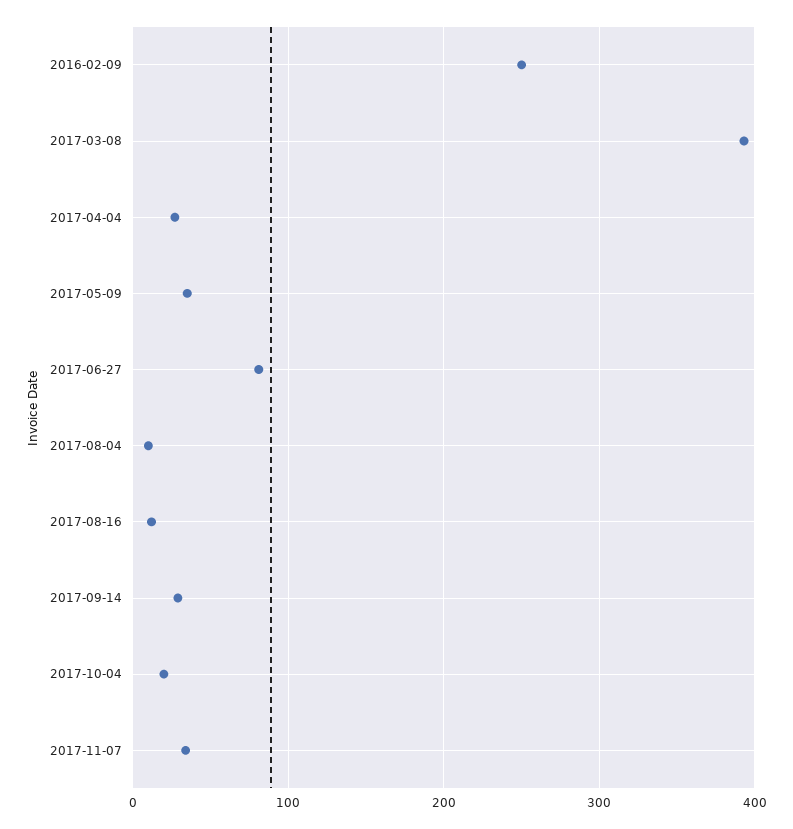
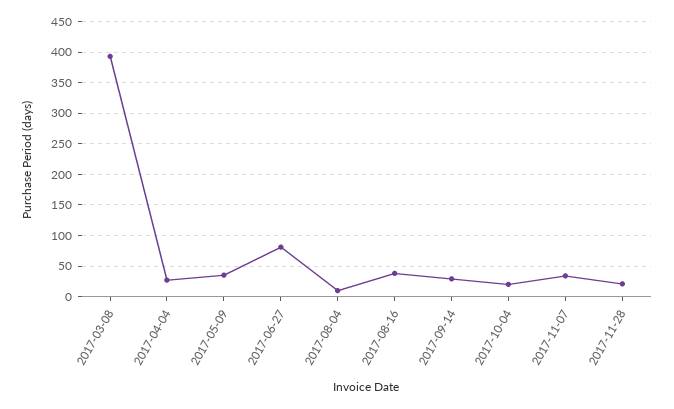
2016-02-09: 250 -> none
2017-08-16: 10 -> 40
2017-11-28: none -> 20

